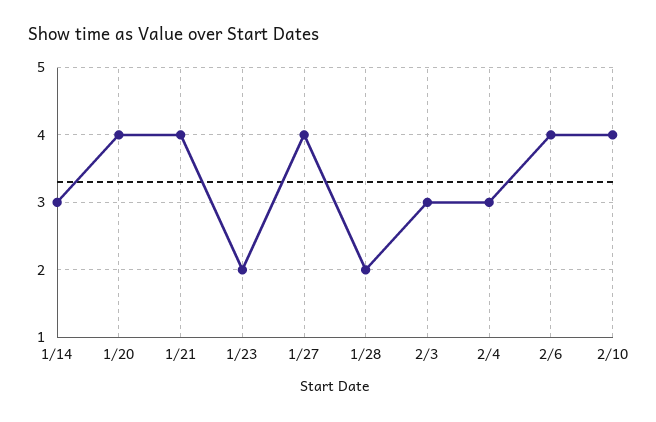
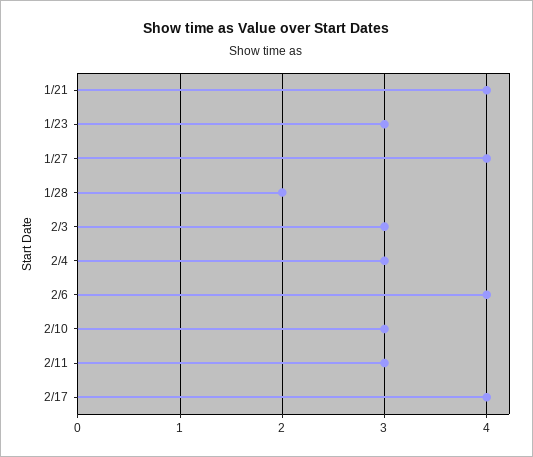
1/14: 3 -> none
1/20: 4 -> none
1/23: 2 -> 3
2/10: 4 -> 3
2/11: none -> 3
2/17: none -> 4

